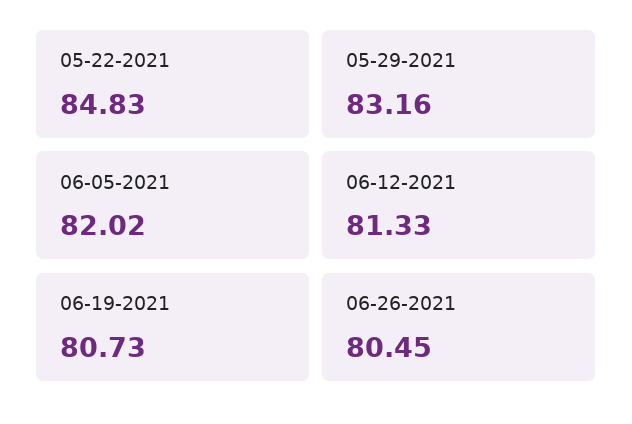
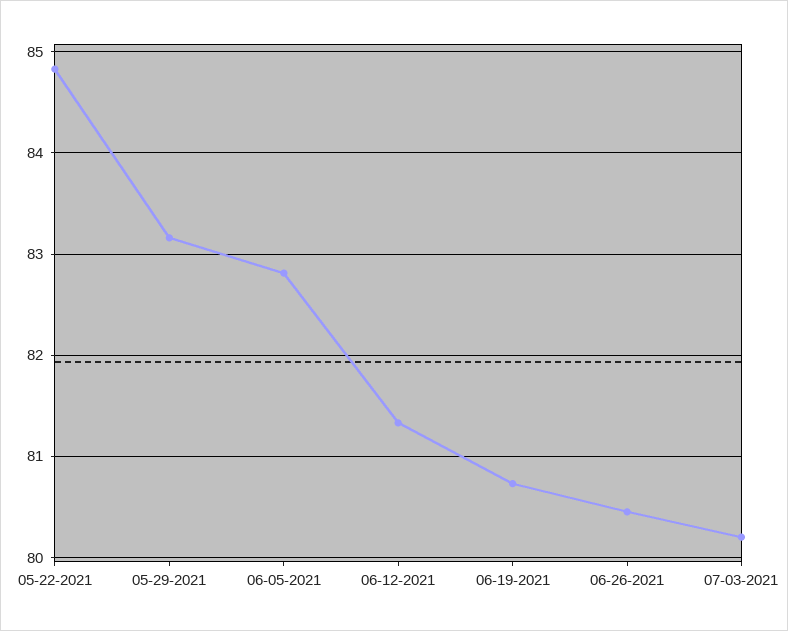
06-05-2021: 82.02 -> 82.8
07-03-2021: none -> 80.2

